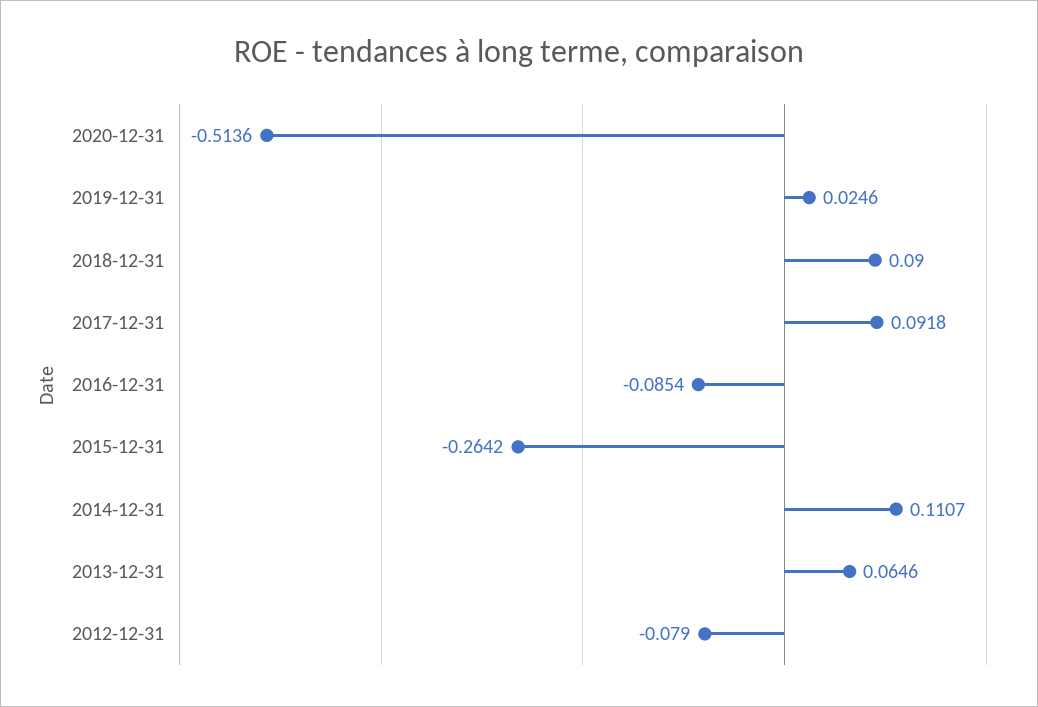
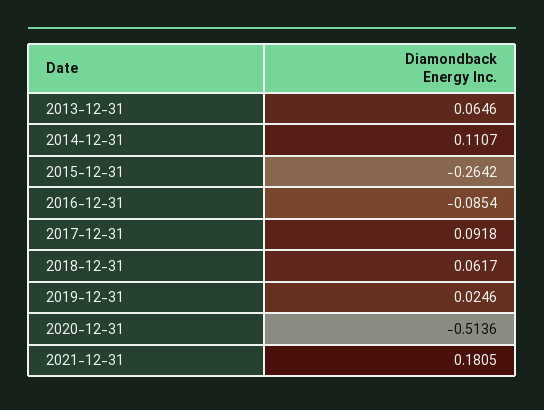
2018-12-31: 0.09 -> 0.0617
2012-12-31: -0.079 -> none
2021-12-31: none -> 0.1805

